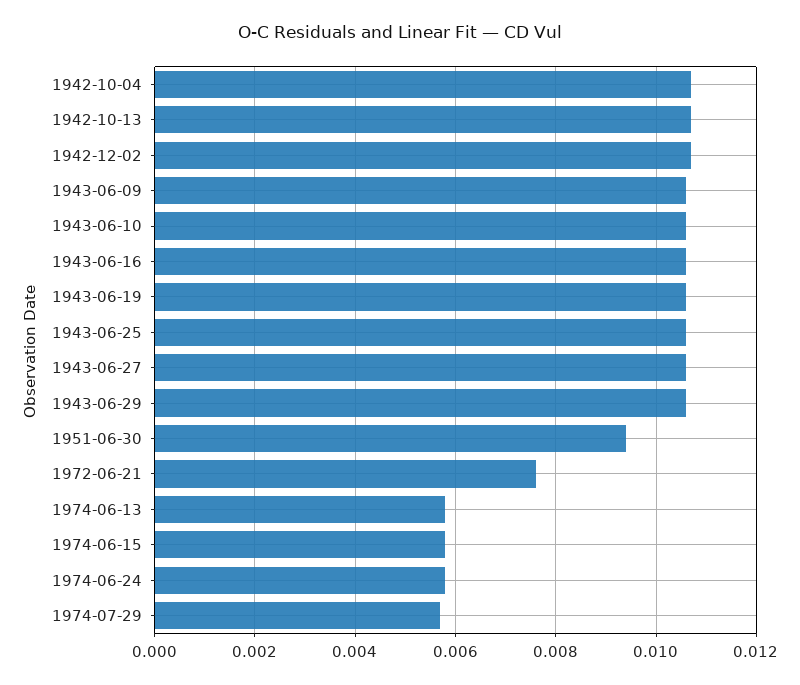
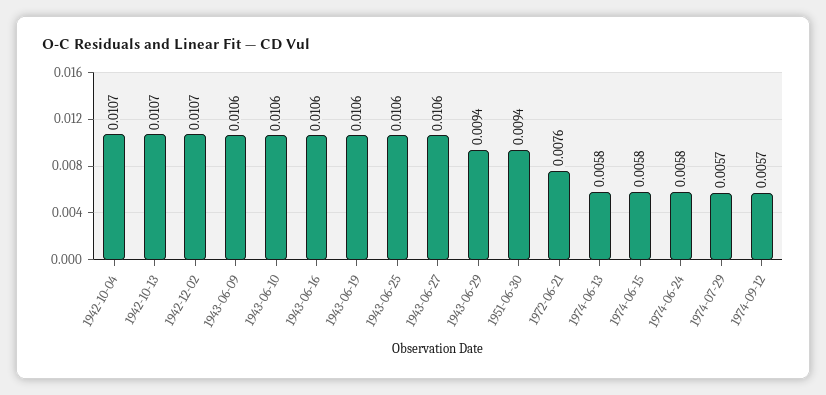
1943-06-29: 0.0105 -> 0.0094
1974-09-12: none -> 0.0057

